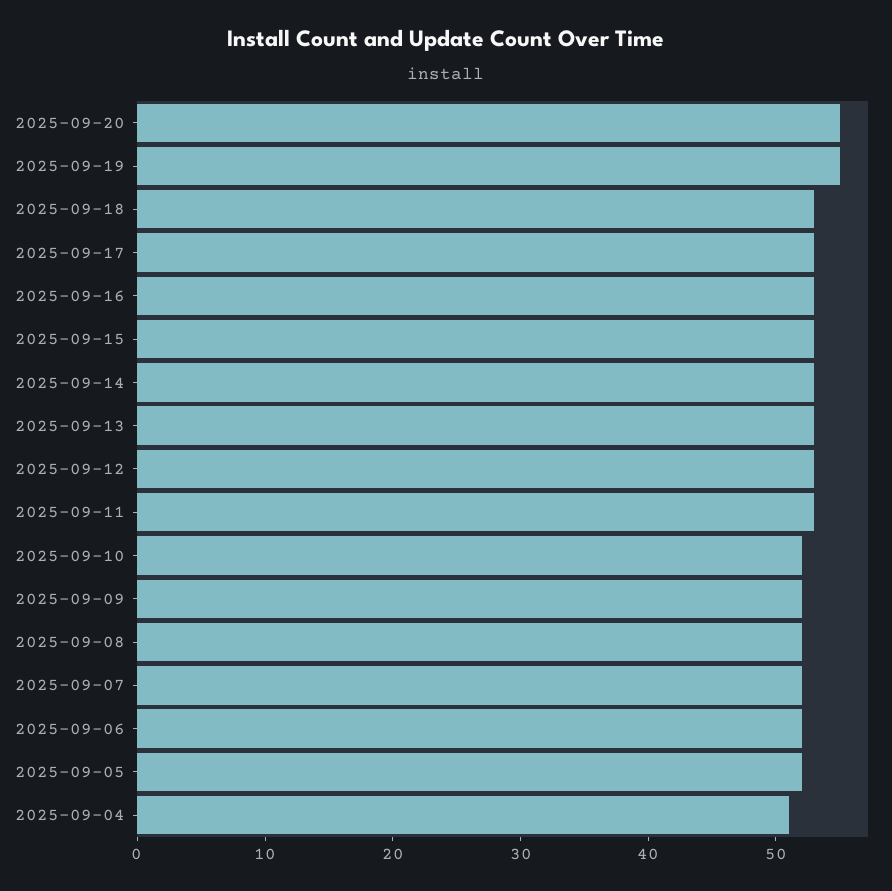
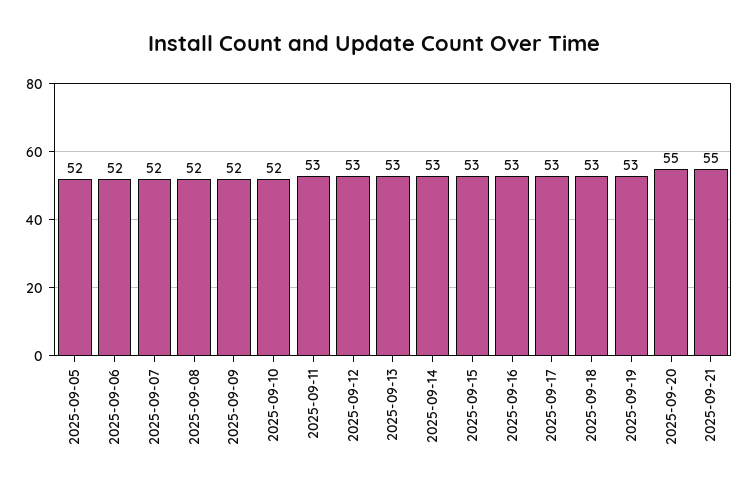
2025-09-19: 55 -> 53
2025-09-04: 51 -> none
2025-09-21: none -> 55

